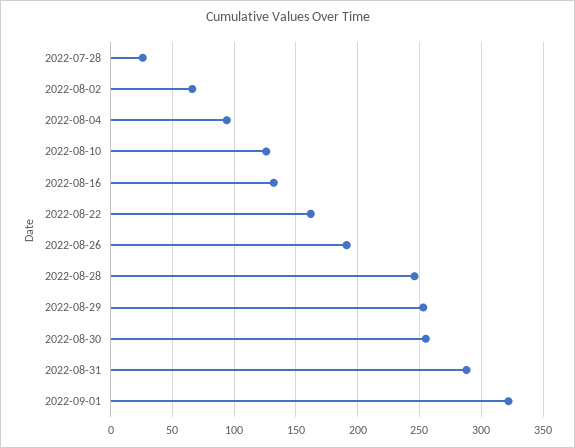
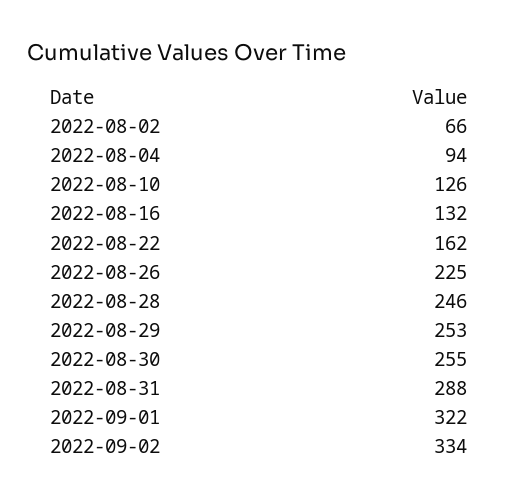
2022-07-28: 25 -> none
2022-08-26: 190 -> 225
2022-09-02: none -> 334

